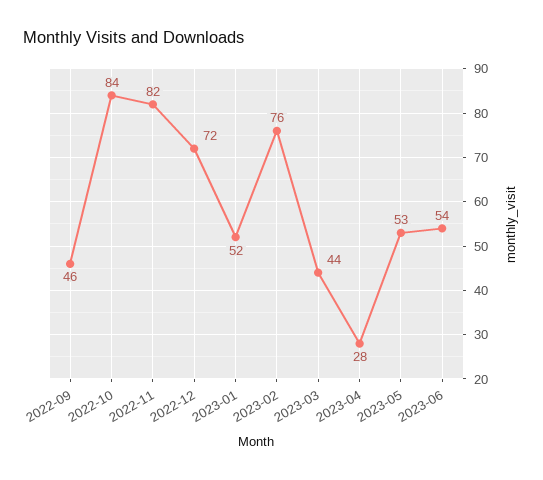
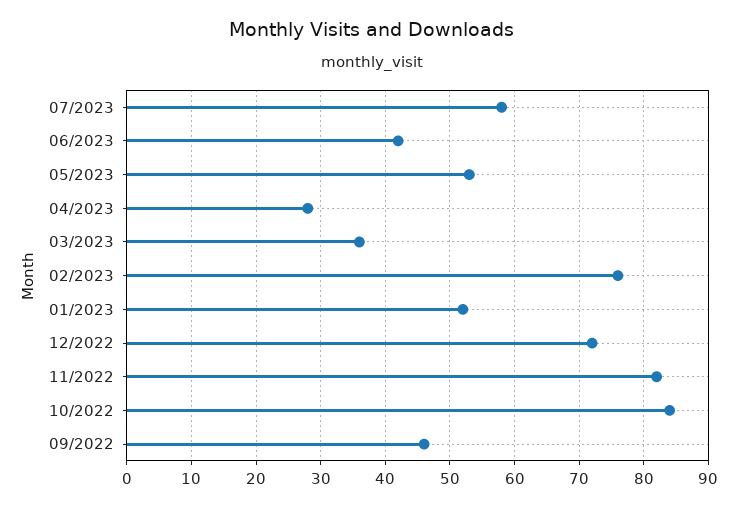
2023-03: 44 -> 36
2023-06: 54 -> 42
07/2023: none -> 58

